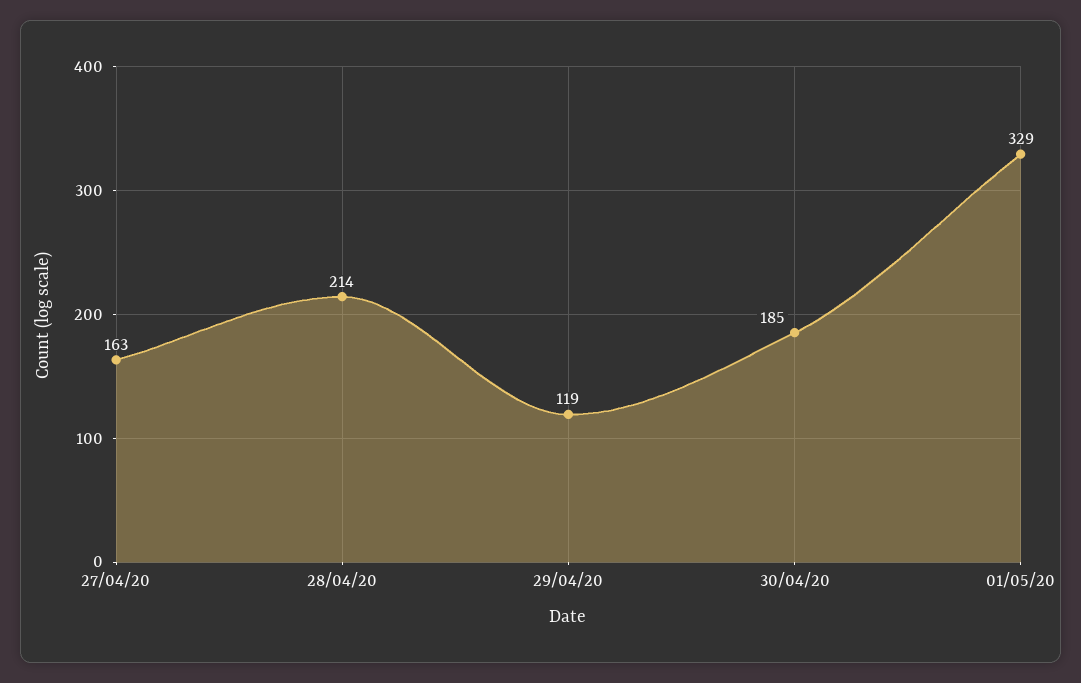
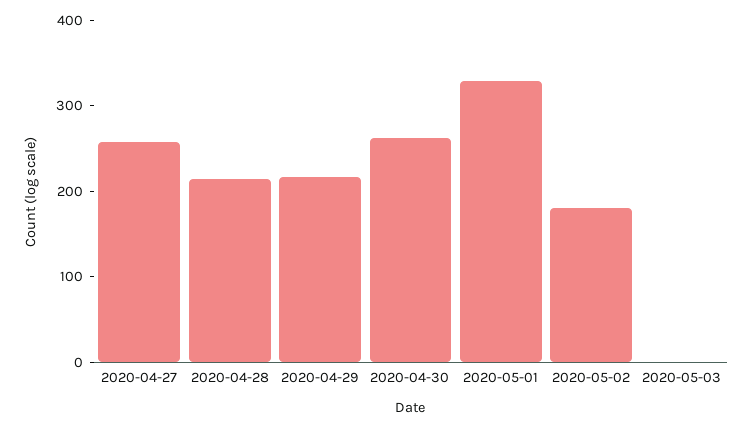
27/04/20: 163 -> 260
29/04/20: 119 -> 220
30/04/20: 185 -> 260
2020-05-02: none -> 180
2020-05-03: none -> 0

